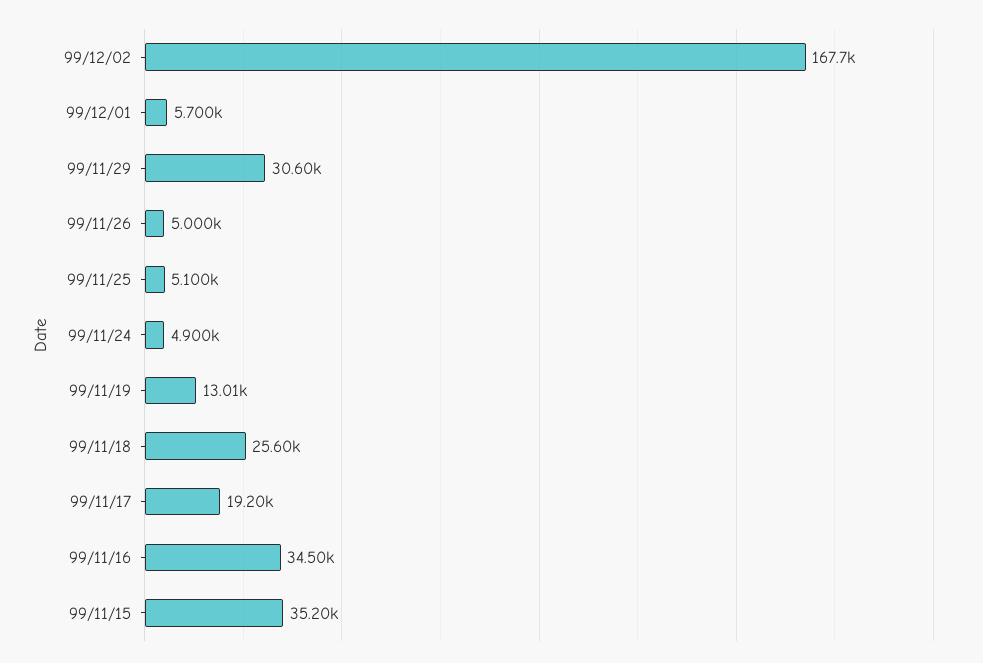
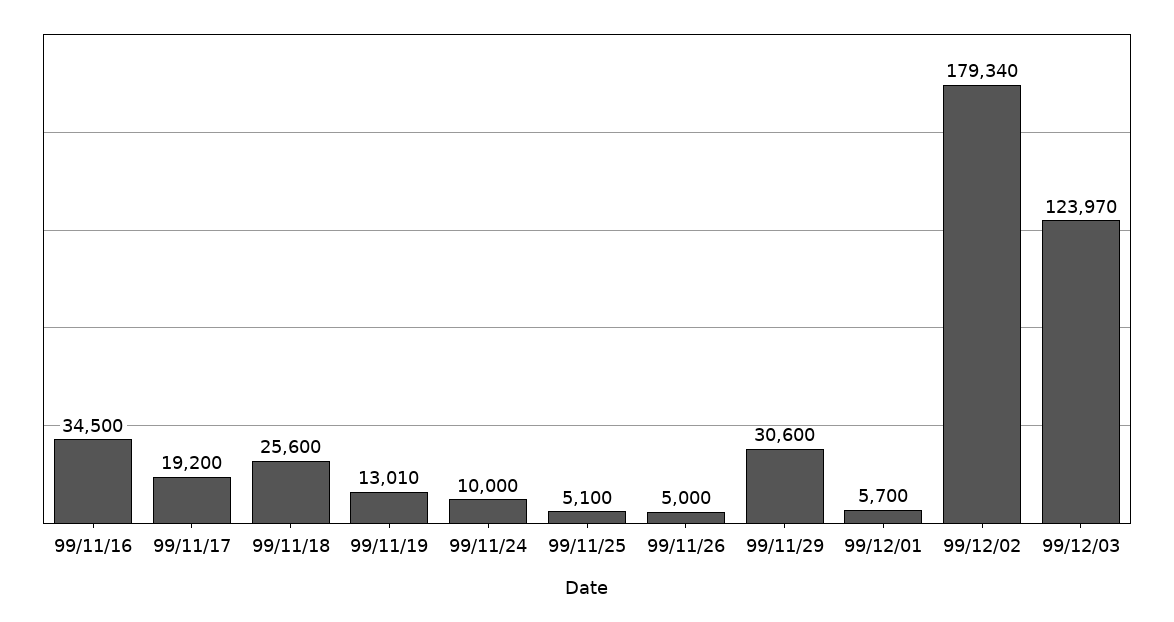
99/12/02: 167700 -> 179340
99/11/24: 4900 -> 10000
99/11/15: 35200 -> none
99/12/03: none -> 123970

